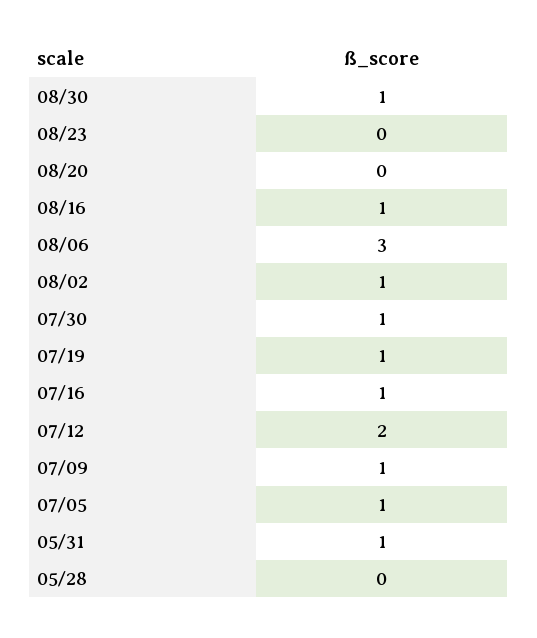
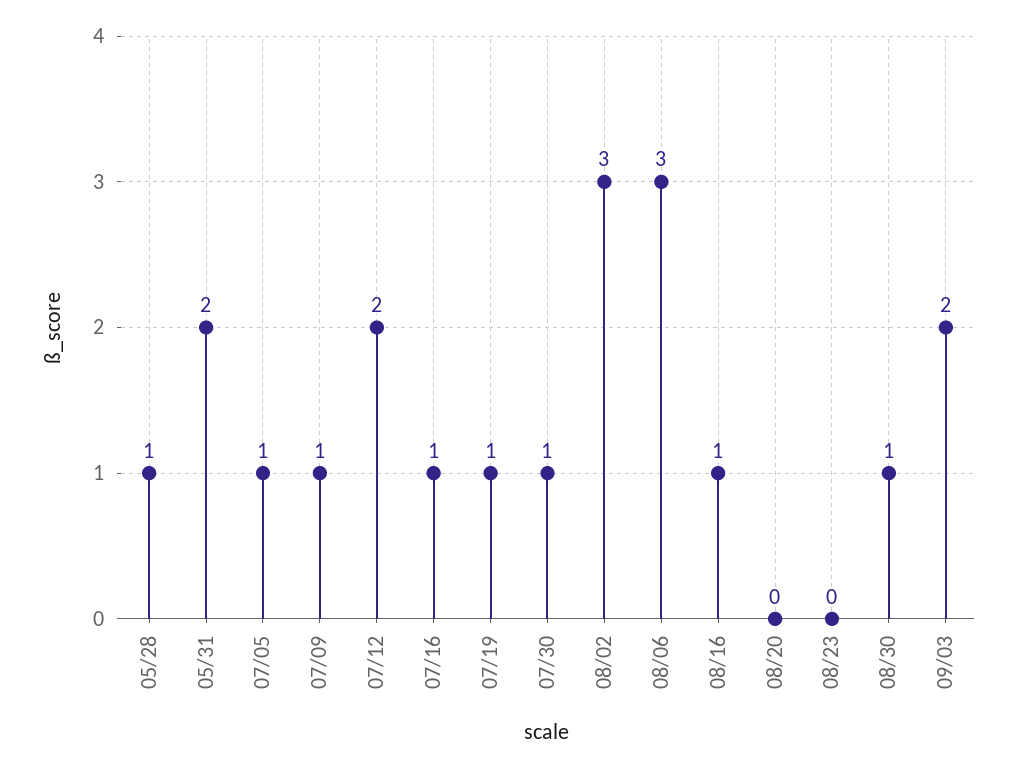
08/02: 1 -> 3
05/31: 1 -> 2
05/28: 0 -> 1
09/03: none -> 2

